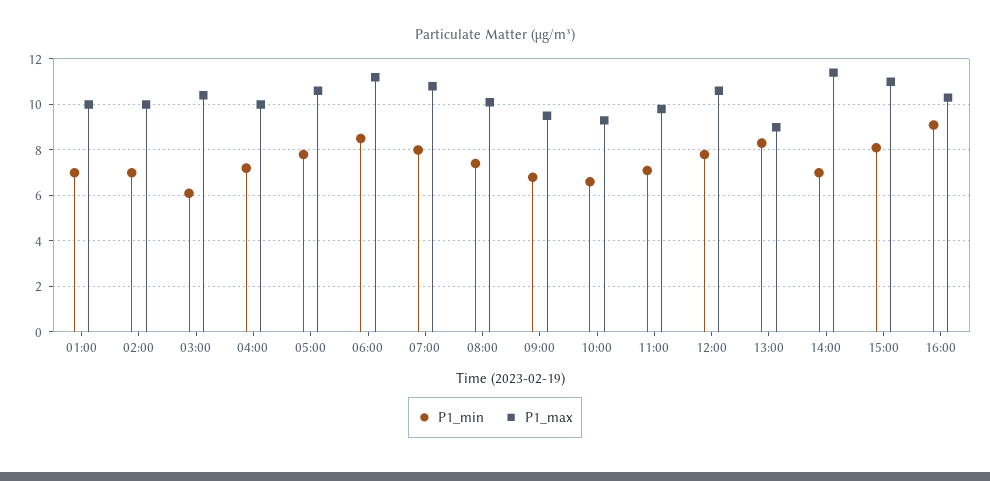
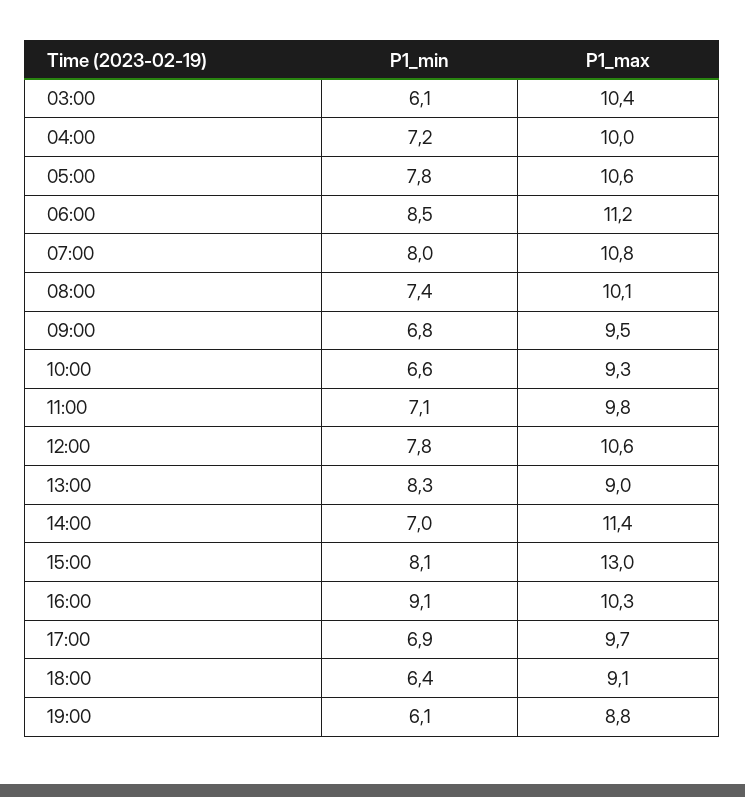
P1_min, 01:00: 7 -> none
P1_max, 01:00: 10 -> none
P1_min, 02:00: 7 -> none
P1_max, 02:00: 10 -> none
P1_max, 15:00: 11 -> 13
P1_min, 17:00: none -> 6.9
P1_max, 17:00: none -> 9.7
P1_min, 18:00: none -> 6.4
P1_max, 18:00: none -> 9.1
P1_min, 19:00: none -> 6.1
P1_max, 19:00: none -> 8.8

